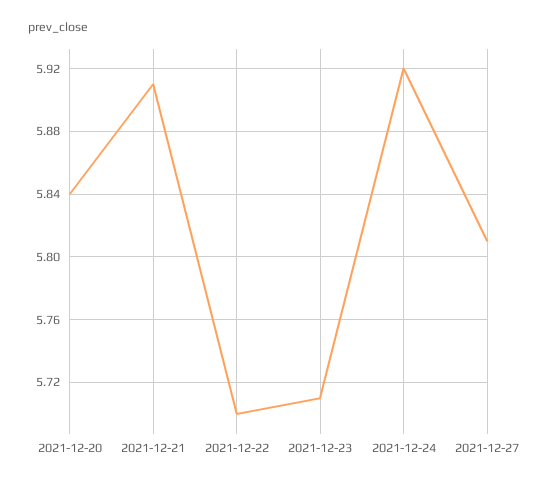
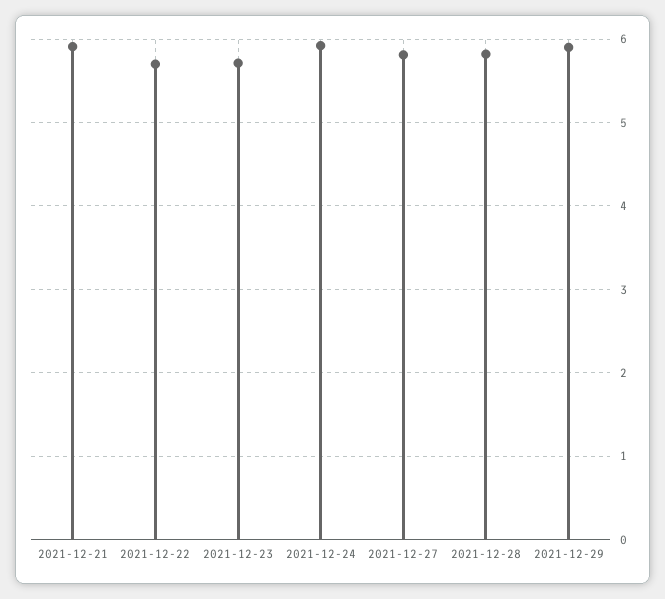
2021-12-20: 5.84 -> none
2021-12-28: none -> 5.8
2021-12-29: none -> 5.9

